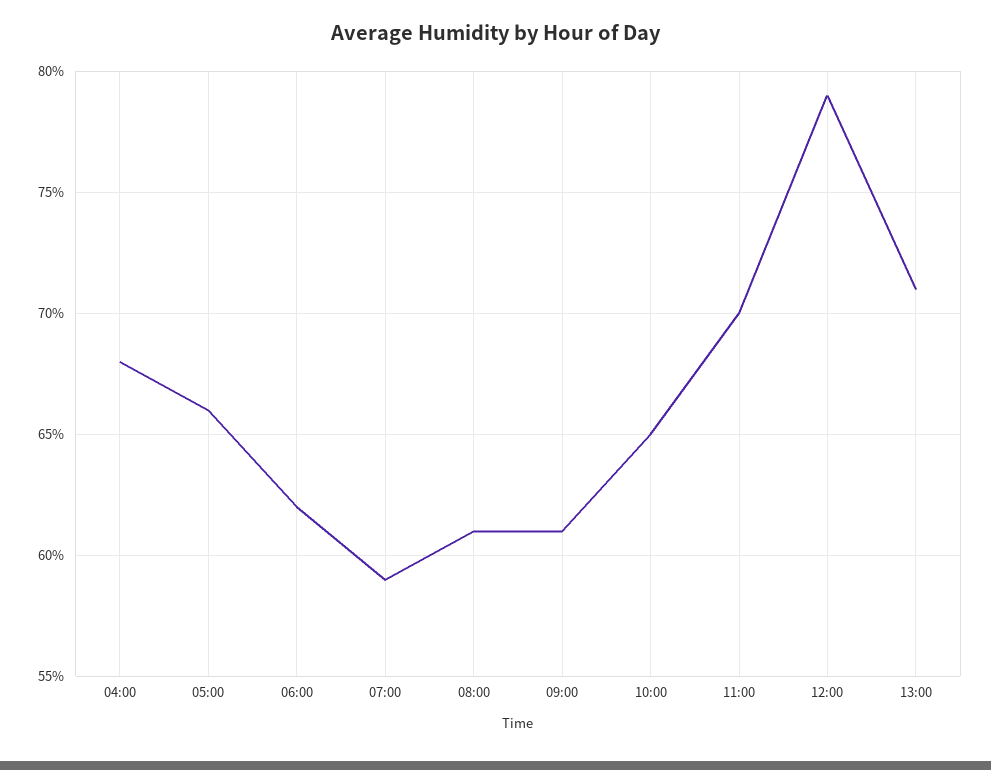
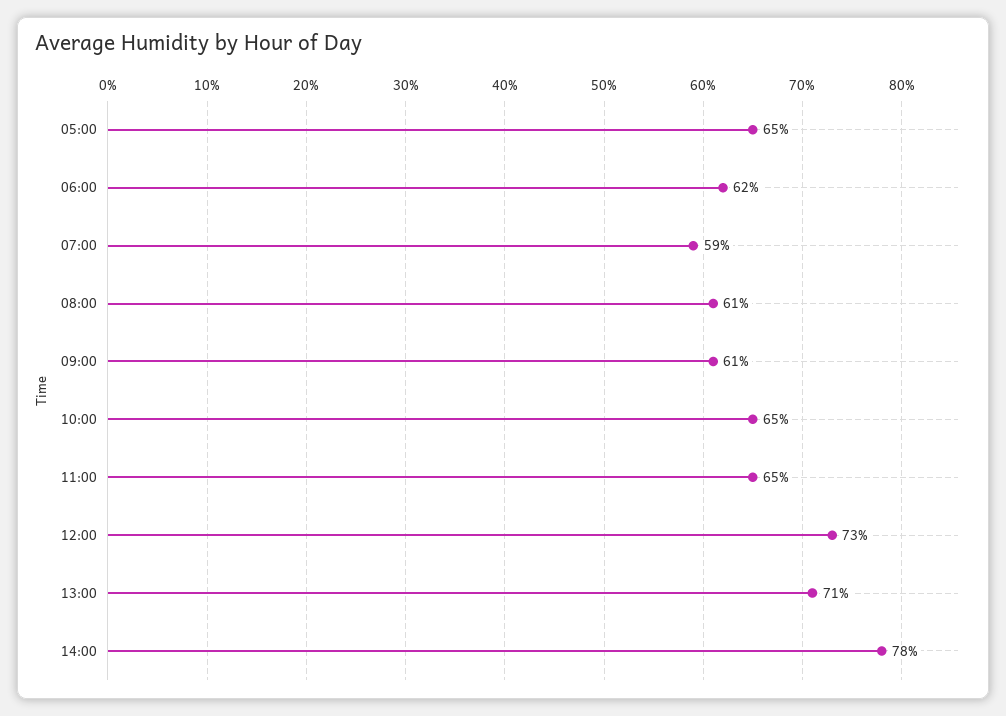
04:00: 68 -> none
05:00: 66 -> 65
11:00: 70 -> 65
12:00: 79 -> 73
14:00: none -> 78

